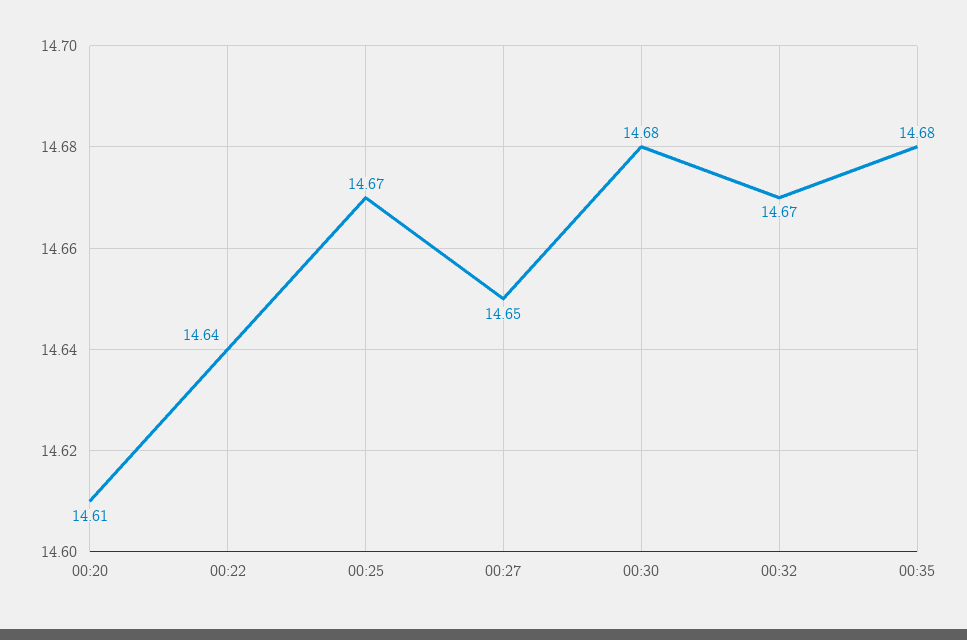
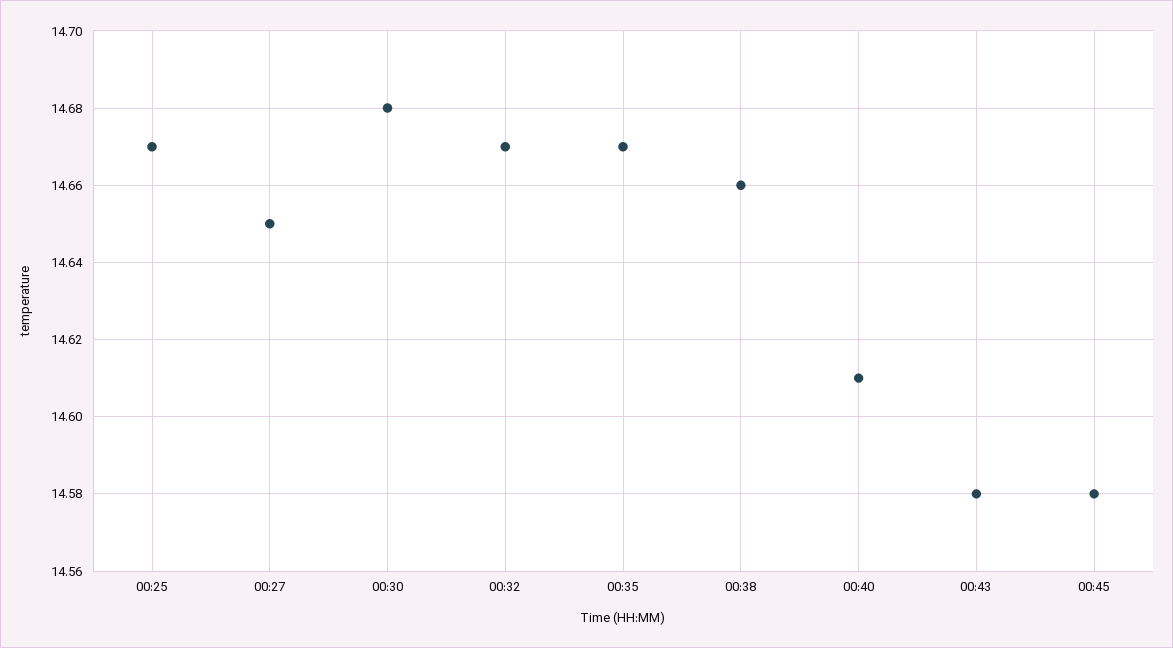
00:20: 14.61 -> none
00:22: 14.64 -> none
00:35: 14.68 -> 14.67
00:38: none -> 14.66
00:40: none -> 14.61
00:43: none -> 14.58
00:45: none -> 14.58

